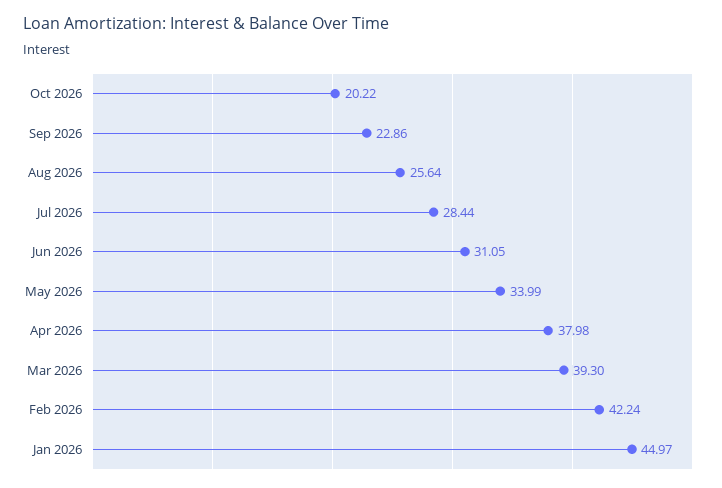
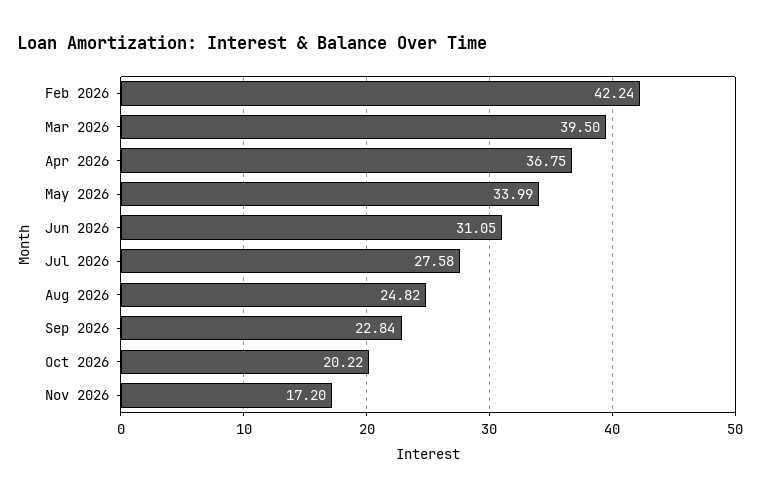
Sep 2026: 22.86 -> 22.84
Aug 2026: 25.64 -> 24.82
Jul 2026: 28.44 -> 27.58
Apr 2026: 37.98 -> 36.75
Mar 2026: 39.3 -> 39.5
Jan 2026: 44.97 -> none
Nov 2026: none -> 17.2

